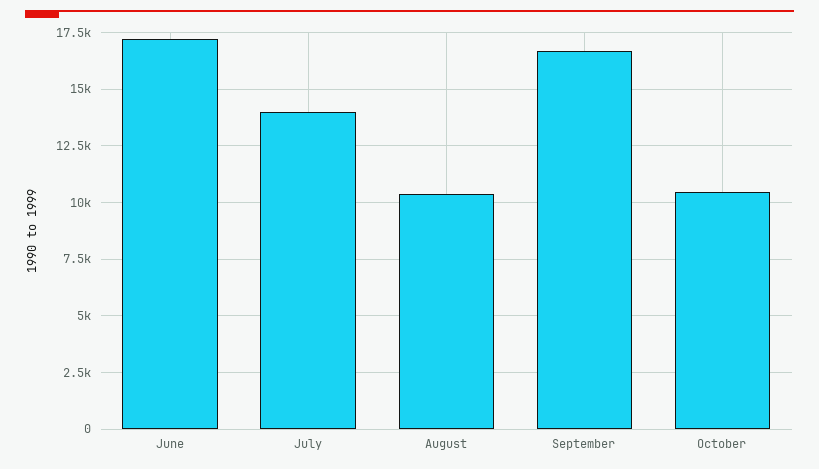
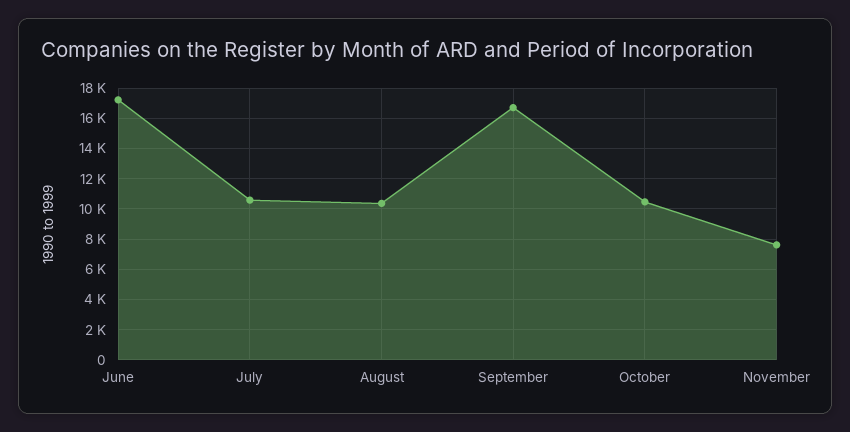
July: 14000 -> 10500
November: none -> 7500

